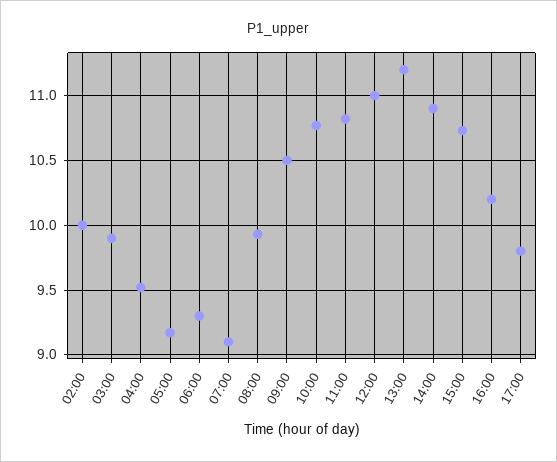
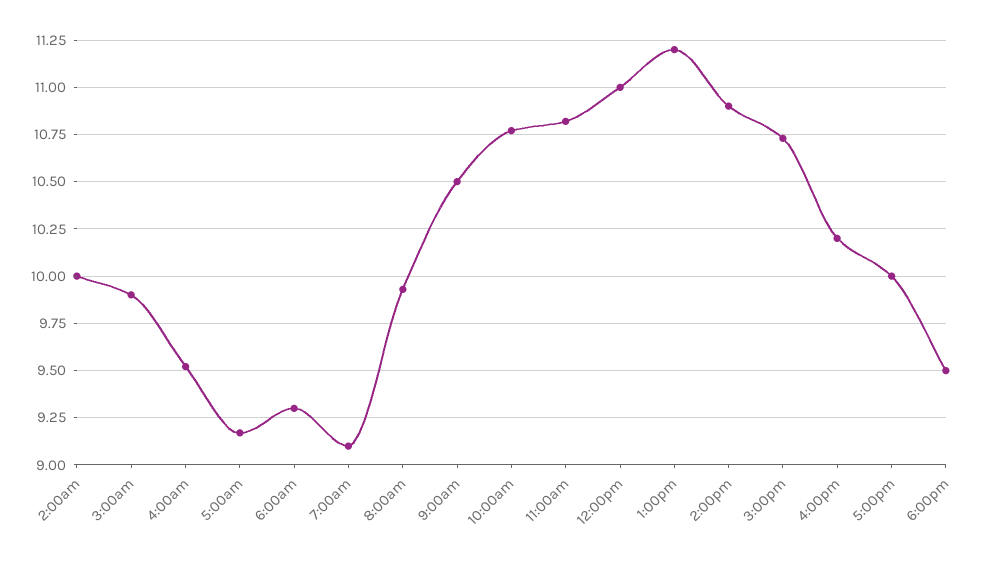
17:00: 9.8 -> 10
6:00pm: none -> 9.5

